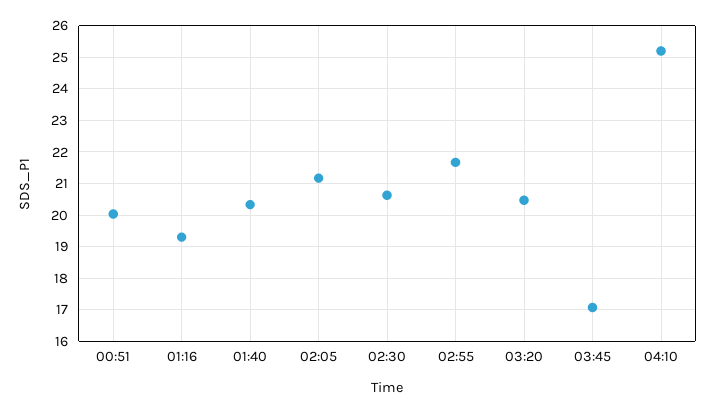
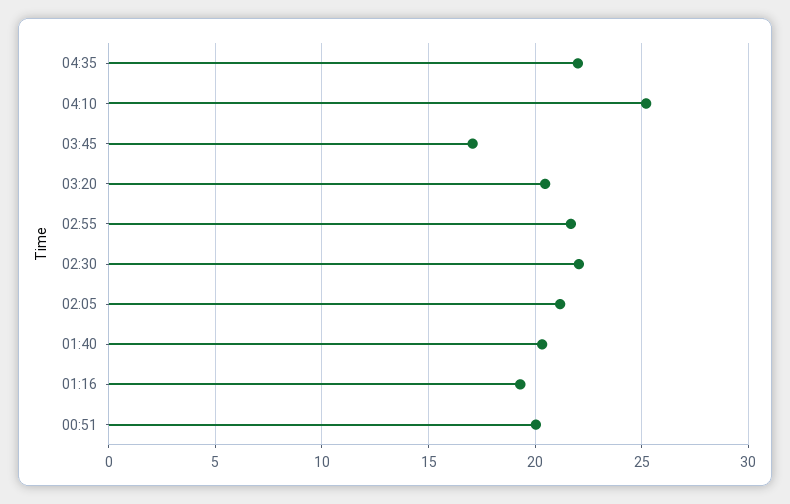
02:30: 20.6 -> 22
04:35: none -> 22

